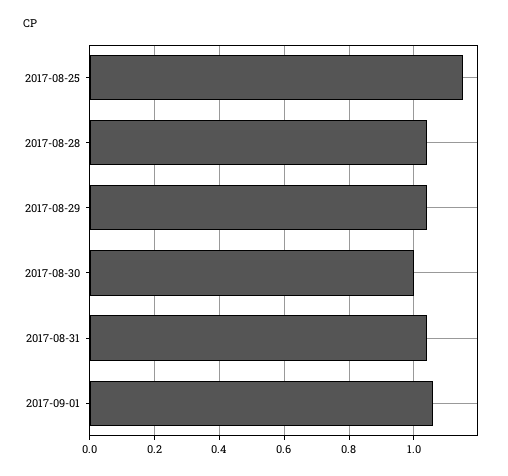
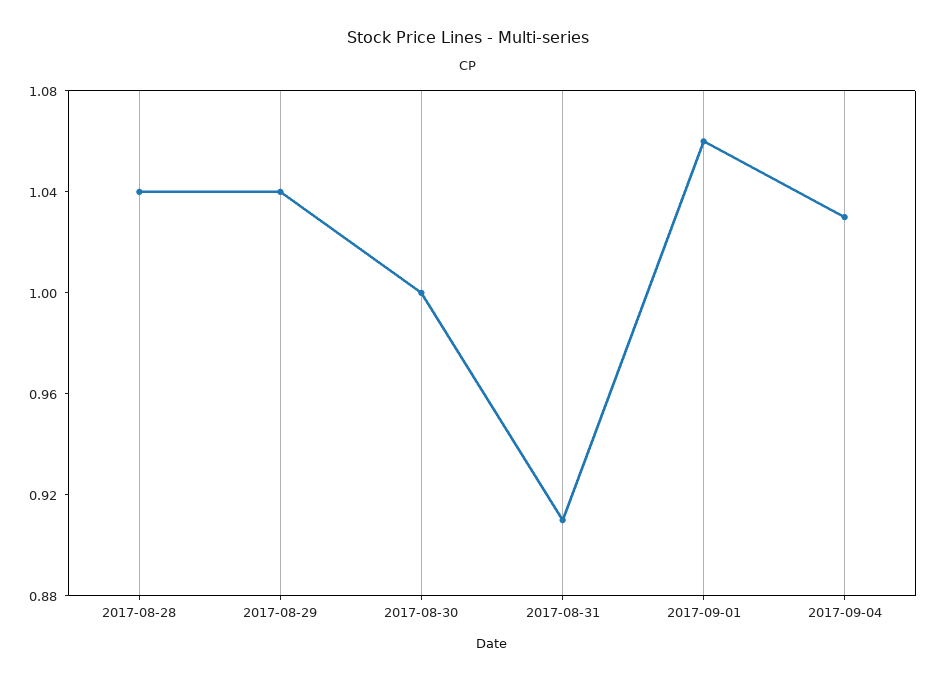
2017-08-25: 1.15 -> none
2017-08-31: 1.05 -> 0.91
2017-09-04: none -> 1.03

